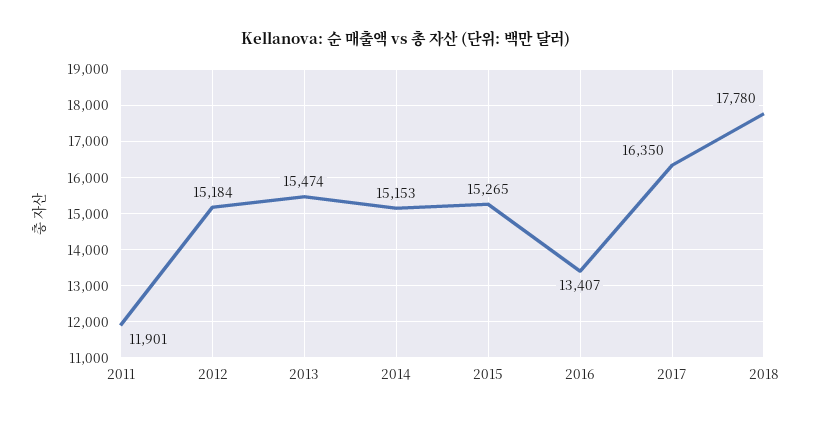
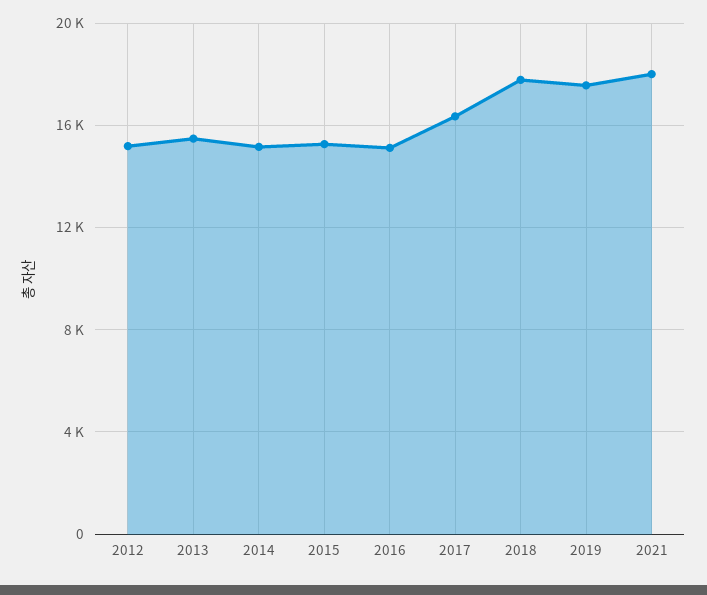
2011: 11901 -> none
2016: 13407 -> 15000
2019: none -> 17500
2021: none -> 18000

